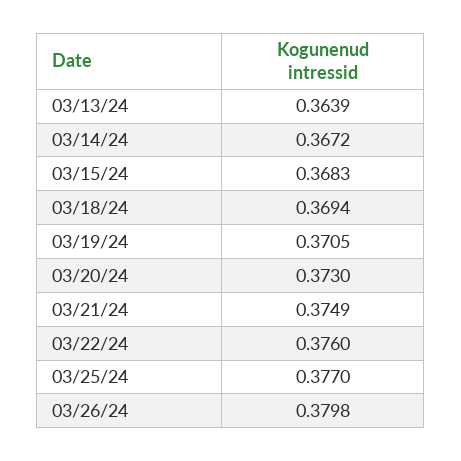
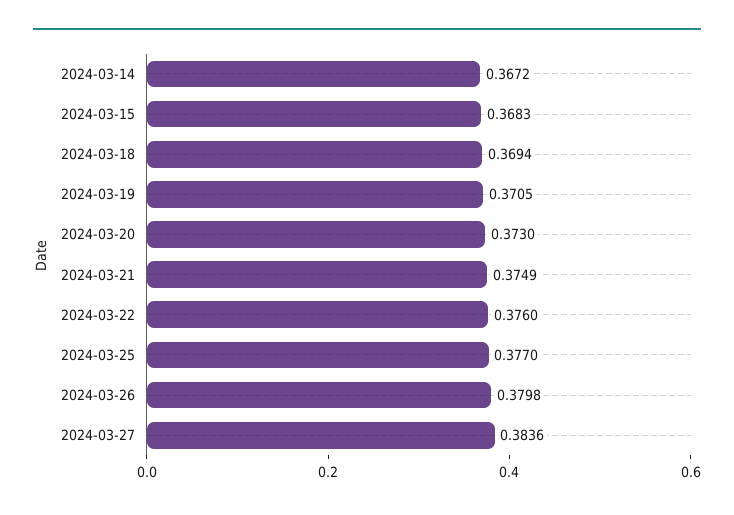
03/13/24: 0.3639 -> none
2024-03-27: none -> 0.3836

